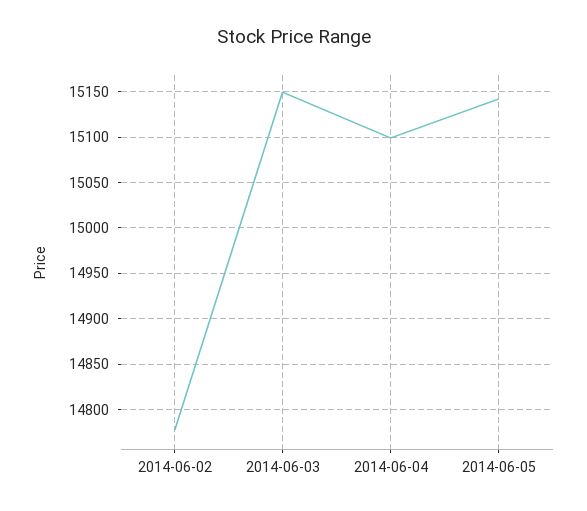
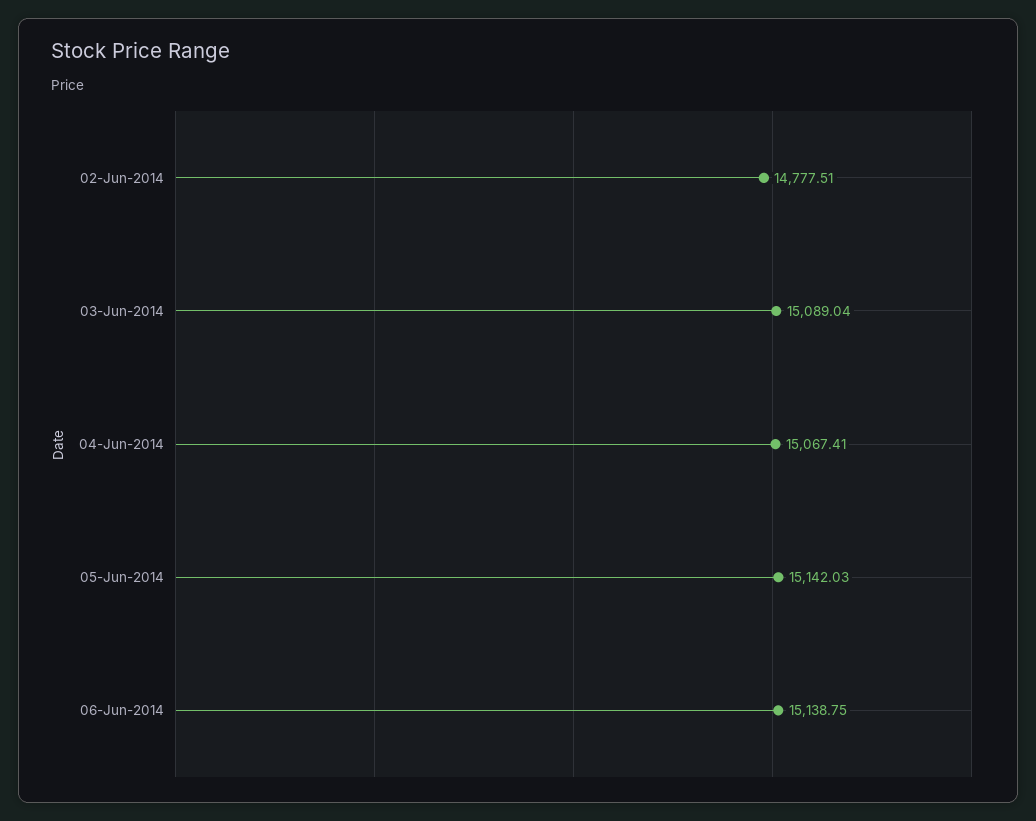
2014-06-03: 15150 -> 15089.04
2014-06-04: 15100 -> 15067.41
06-Jun-2014: none -> 15138.75

